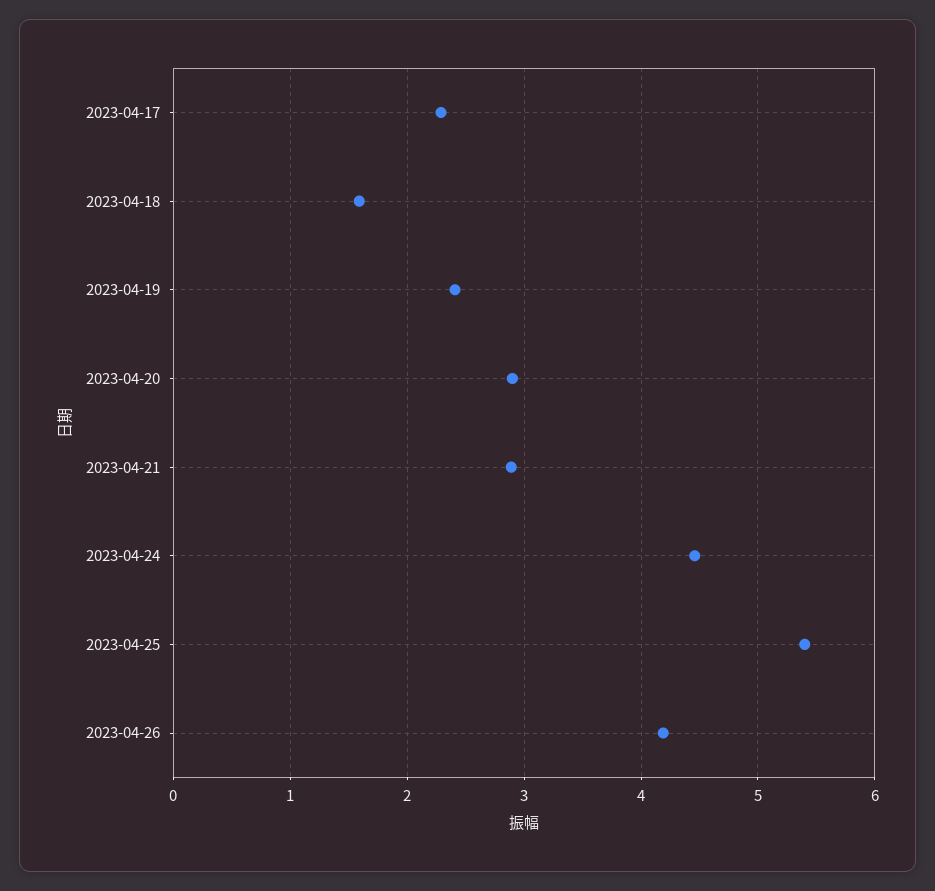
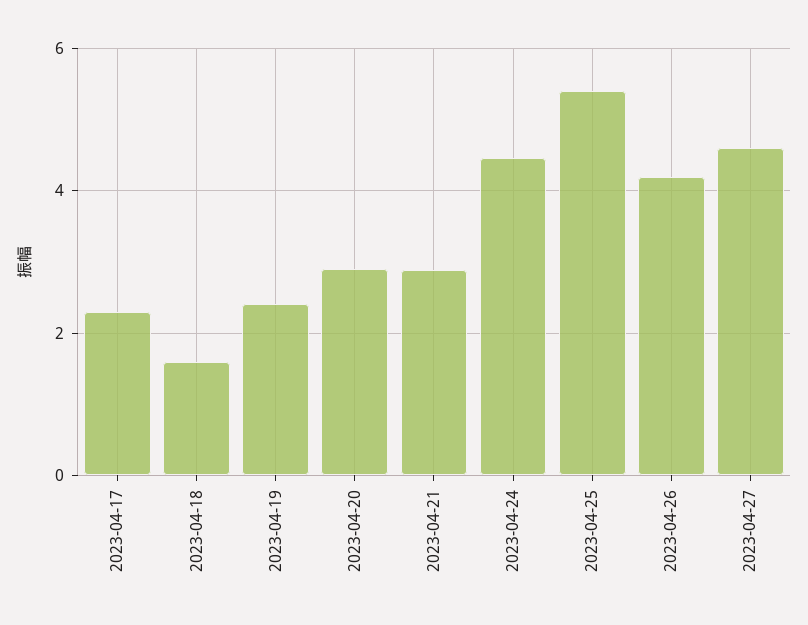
2023-04-27: none -> 4.6

